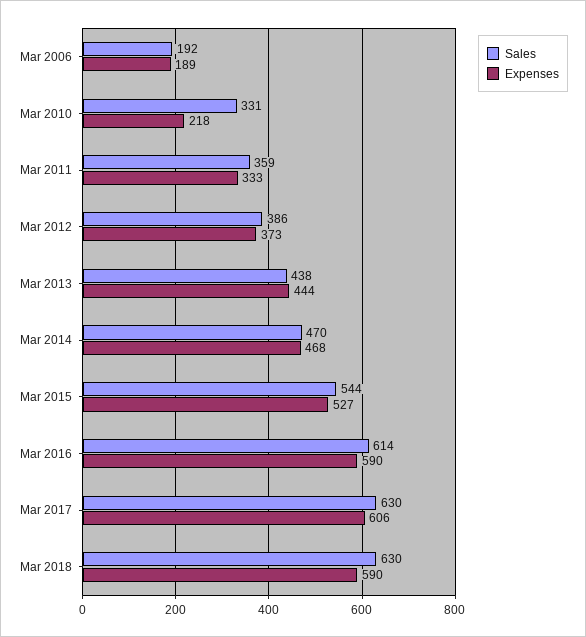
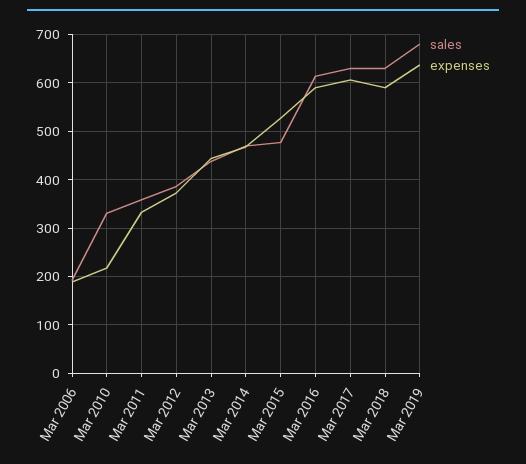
Sales, Mar 2015: 544 -> 480
Sales, Mar 2019: none -> 680
Expenses, Mar 2019: none -> 640

